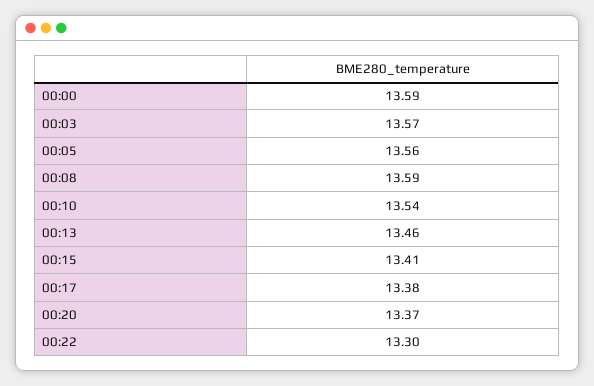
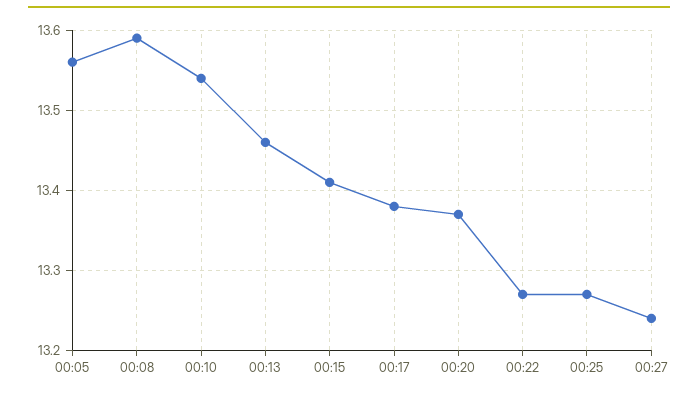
00:00: 13.59 -> none
00:03: 13.57 -> none
00:22: 13.3 -> 13.27
00:25: none -> 13.27
00:27: none -> 13.24

